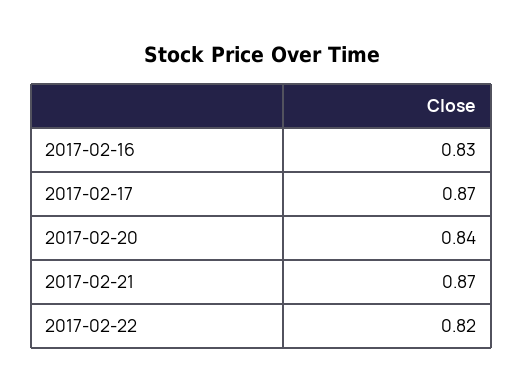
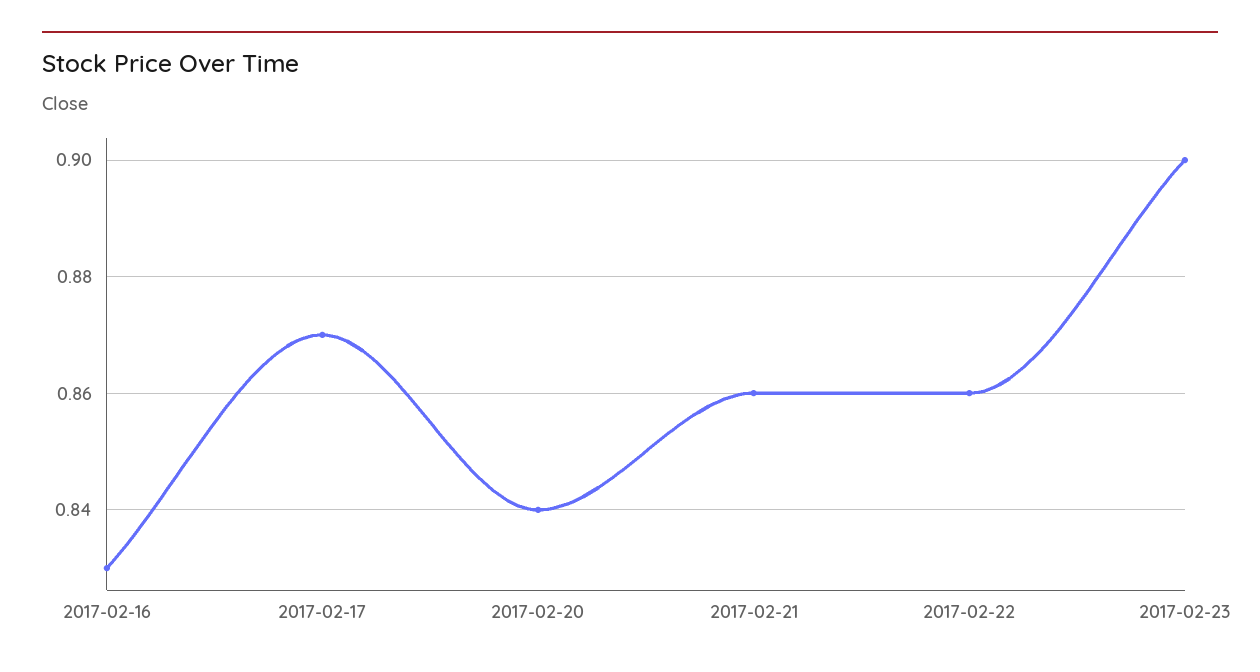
2017-02-21: 0.87 -> 0.86
2017-02-22: 0.82 -> 0.86
2017-02-23: none -> 0.9

